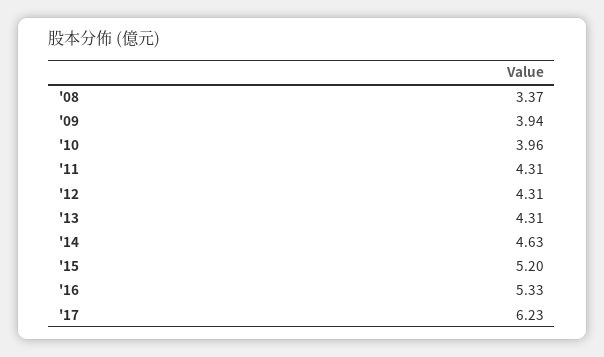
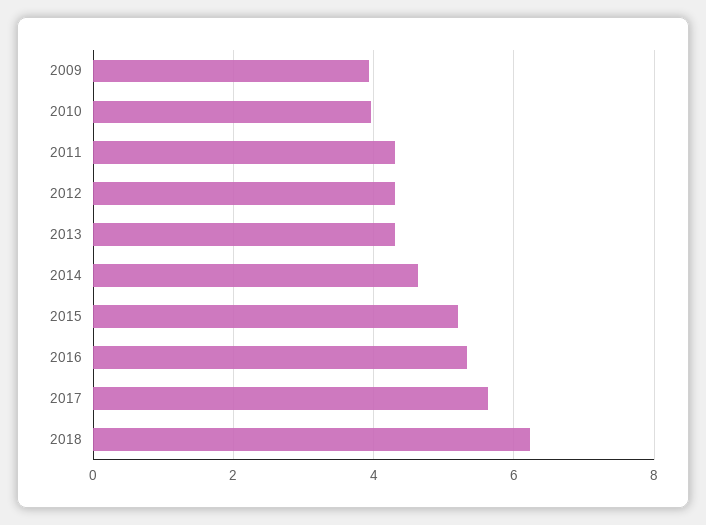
'08: 3.37 -> none
'17: 6.23 -> 5.6
2018: none -> 6.2

